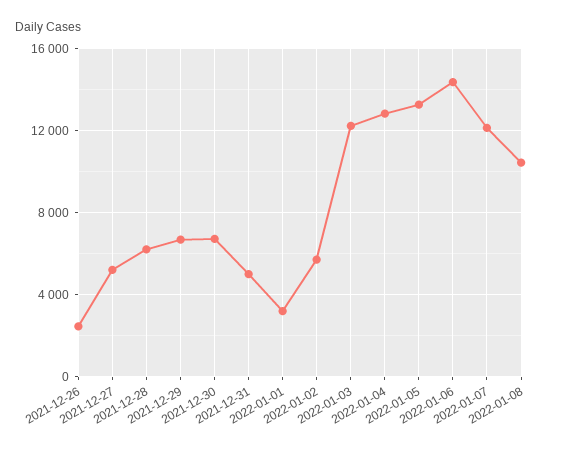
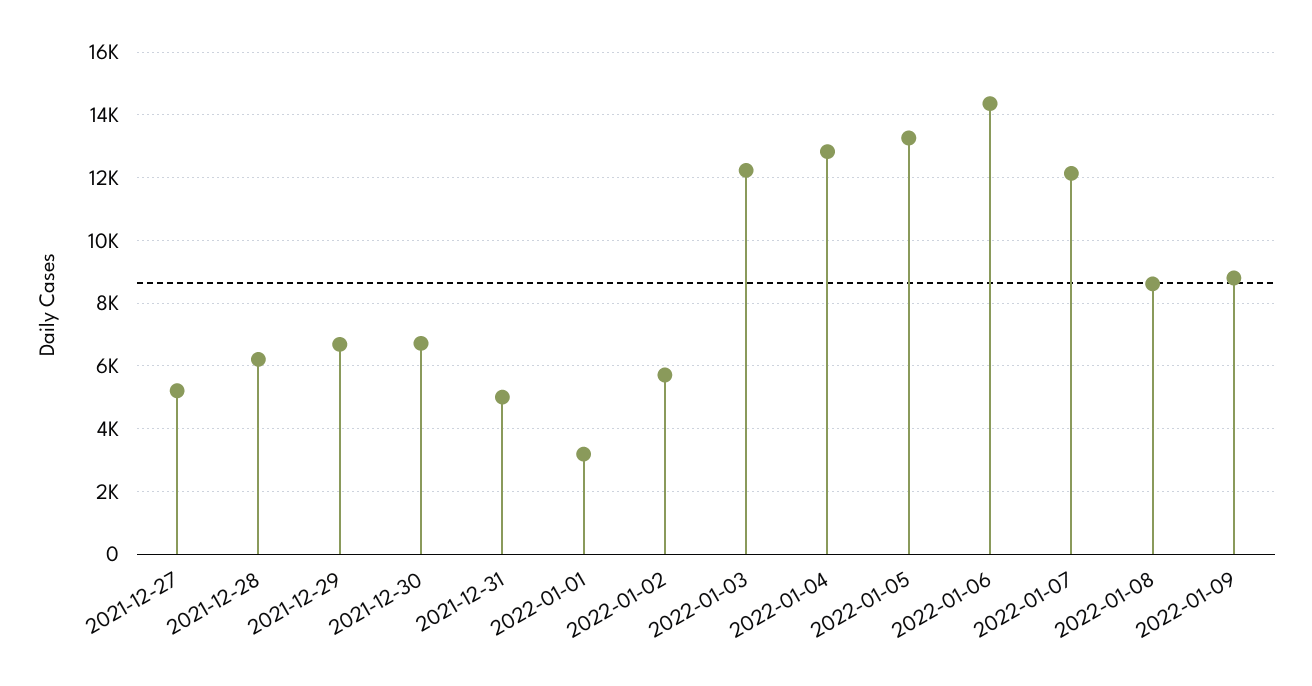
2021-12-26: 2500 -> none
2022-01-08: 10500 -> 8600
2022-01-09: none -> 8800

